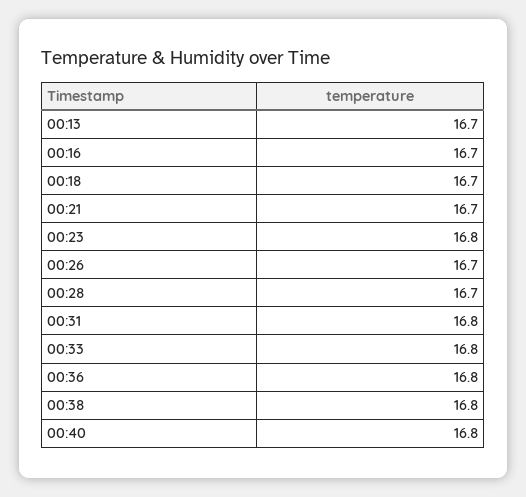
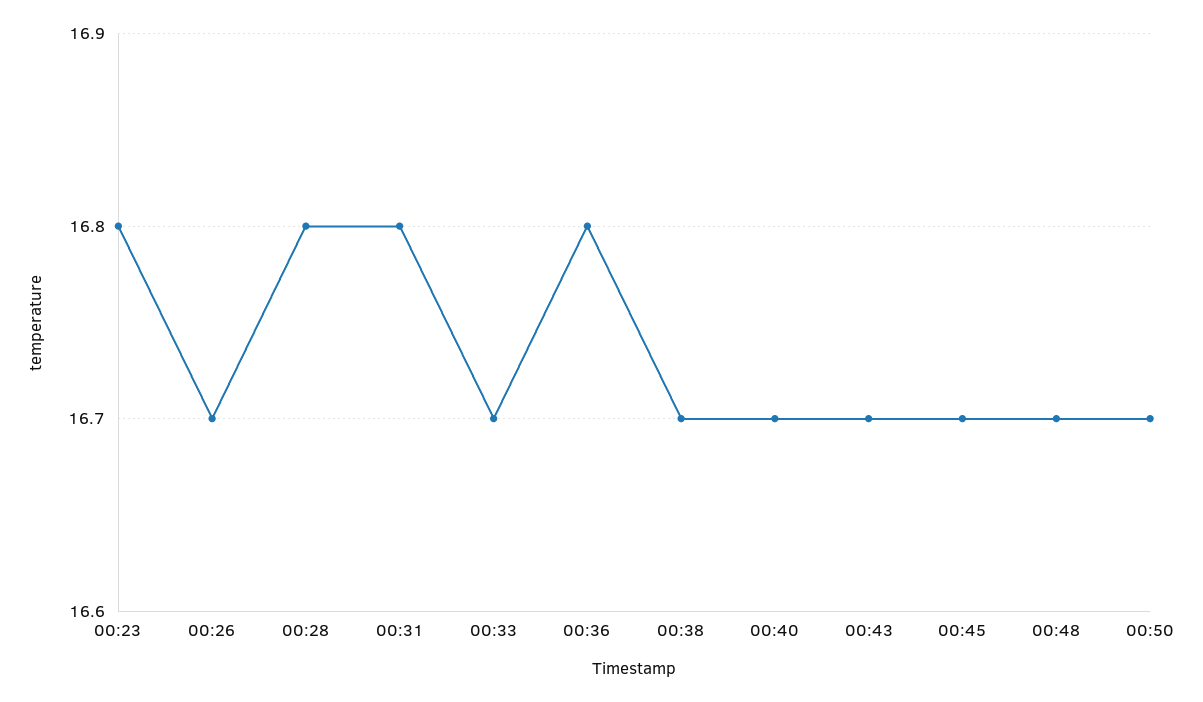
00:13: 16.7 -> none
00:16: 16.7 -> none
00:18: 16.7 -> none
00:21: 16.7 -> none
00:28: 16.7 -> 16.8
00:33: 16.8 -> 16.7
00:38: 16.8 -> 16.7
00:40: 16.8 -> 16.7
00:43: none -> 16.7
00:45: none -> 16.7
00:48: none -> 16.7
00:50: none -> 16.7

